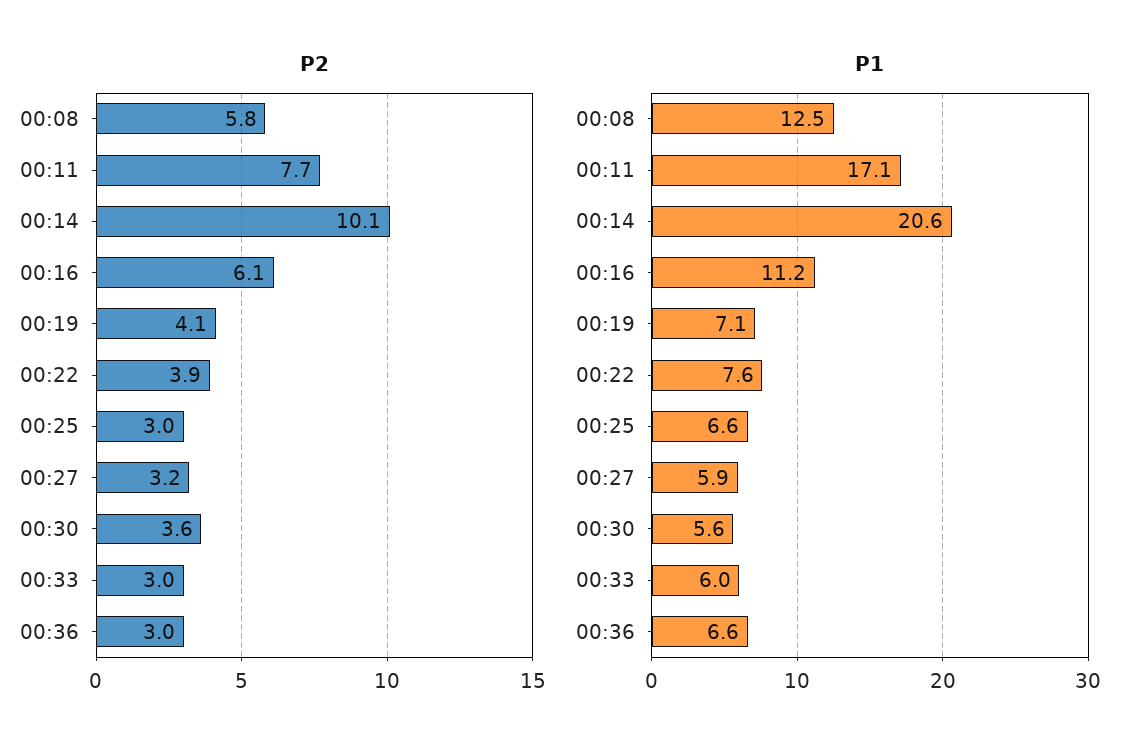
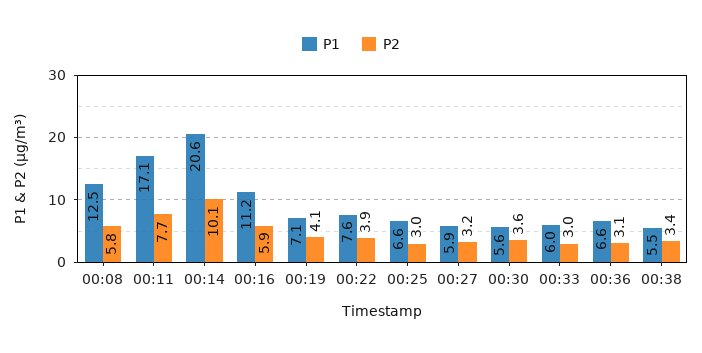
P2, 00:16: 6.1 -> 5.9
P2, 00:36: 3 -> 3.1
P1, 00:38: none -> 5.5
P2, 00:38: none -> 3.4

